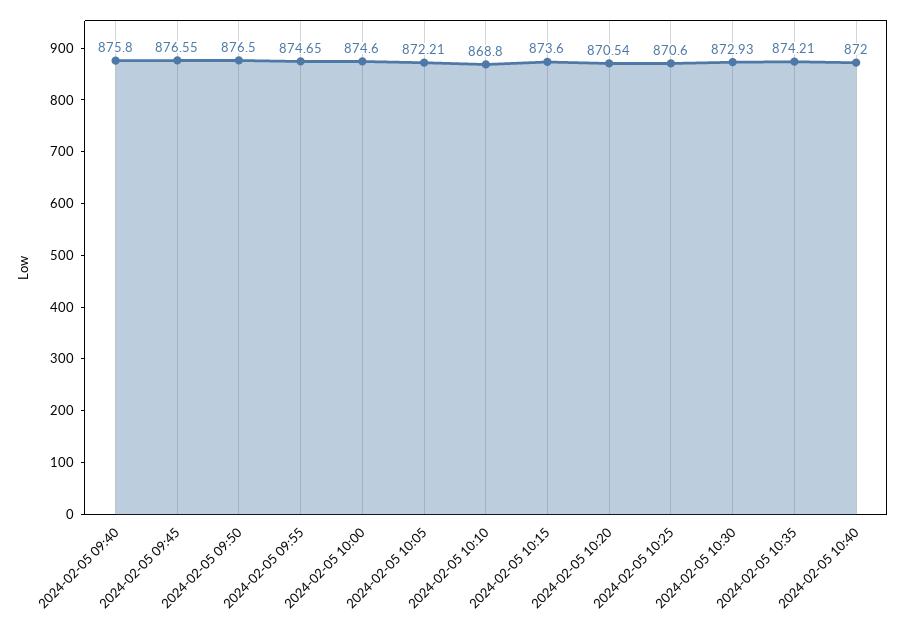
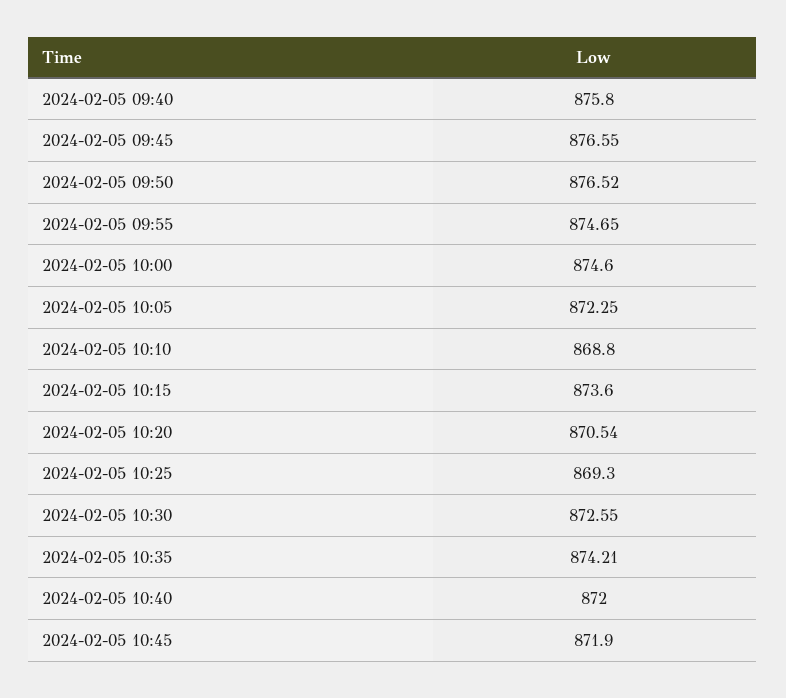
2024-02-05 09:50: 876.5 -> 876.52
2024-02-05 10:05: 872.21 -> 872.25
2024-02-05 10:25: 870.6 -> 869.3
2024-02-05 10:30: 872.93 -> 872.55
2024-02-05 10:45: none -> 871.9

